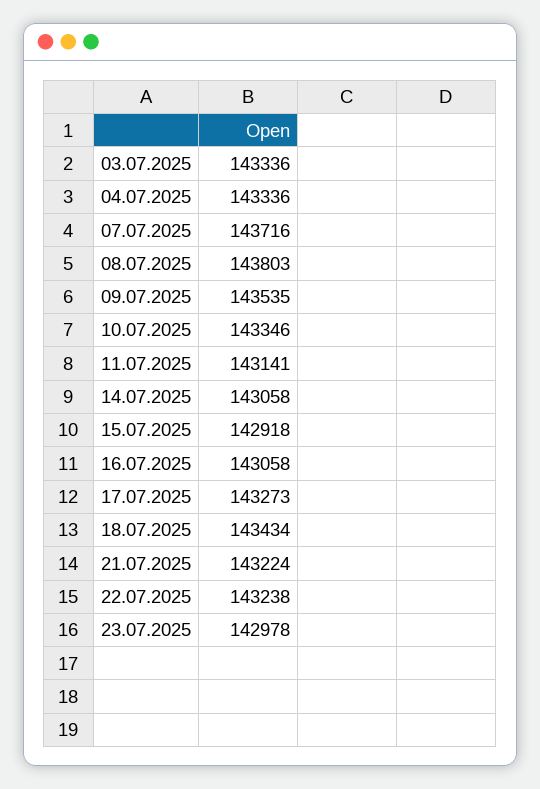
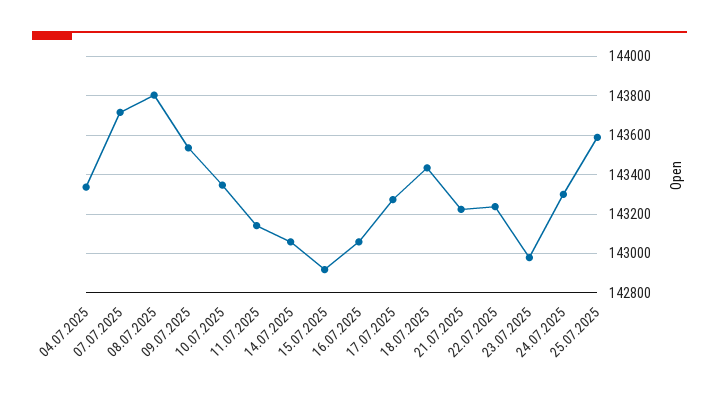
03.07.2025: 143336 -> none
24.07.2025: none -> 143300
25.07.2025: none -> 143600

